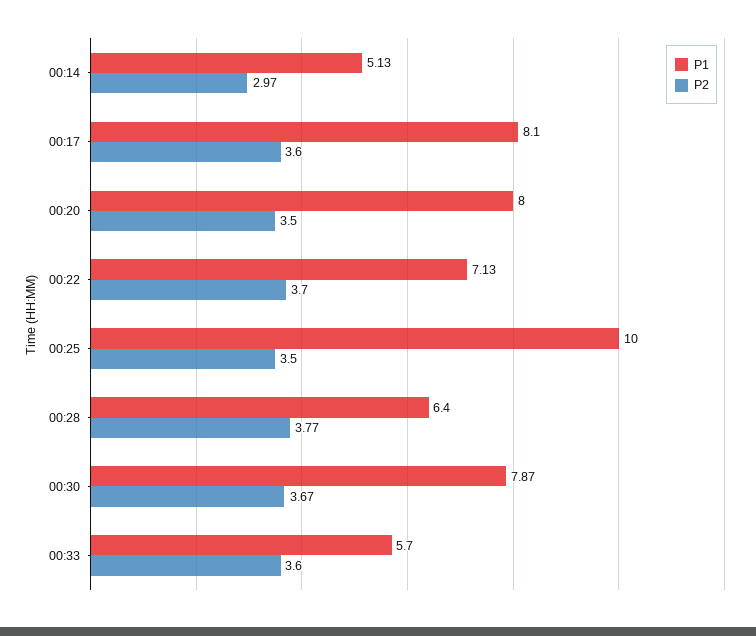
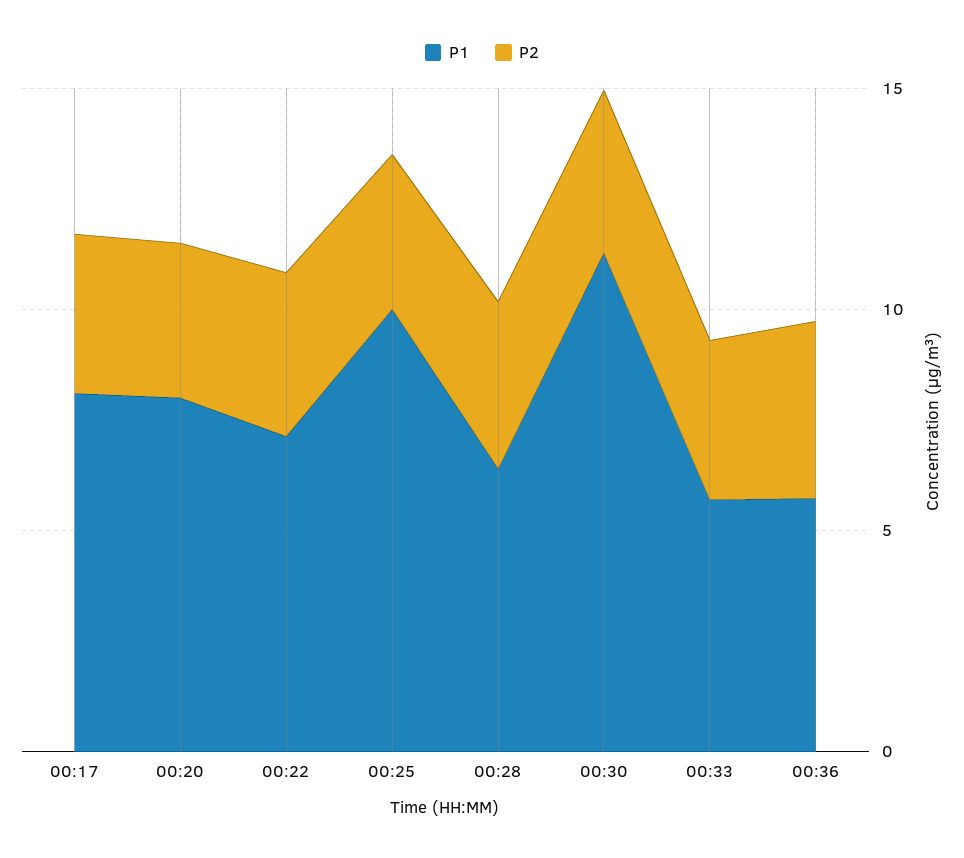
P1, 00:14: 5.13 -> none
P2, 00:14: 2.97 -> none
P1, 00:30: 7.87 -> 11
P1, 00:36: none -> 6
P2, 00:36: none -> 4

